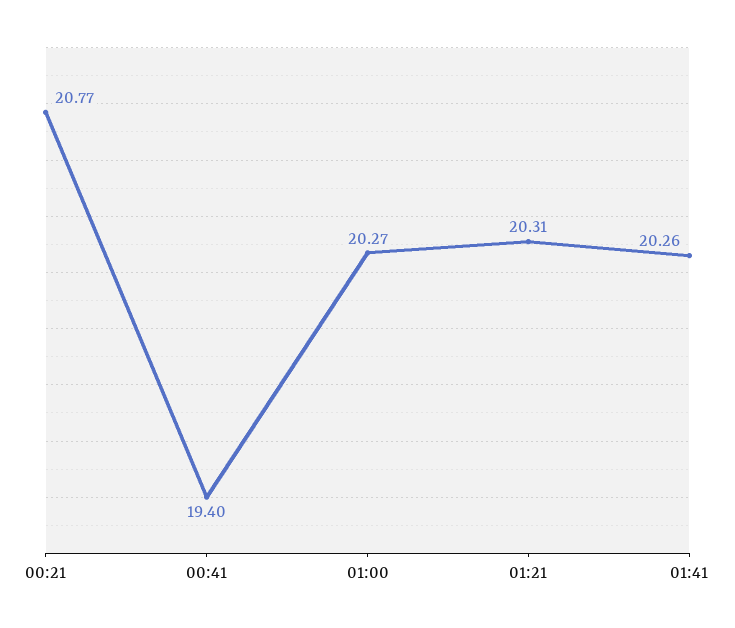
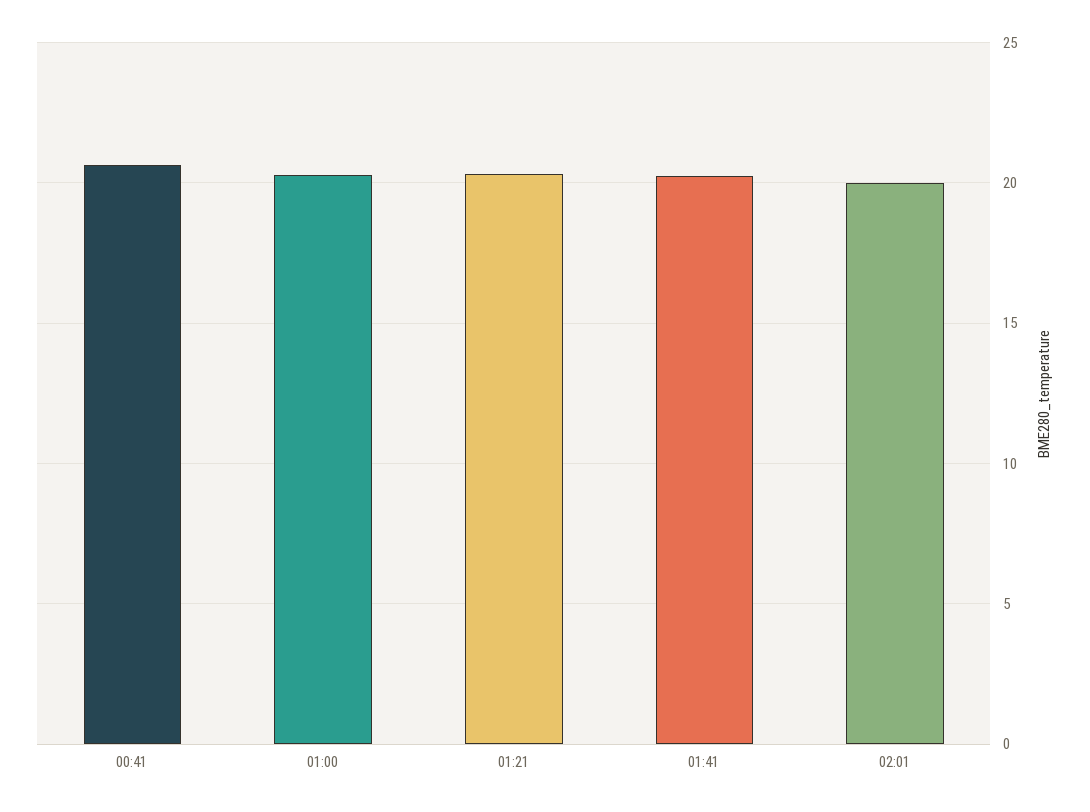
00:21: 20.77 -> none
00:41: 19.4 -> 20.5
02:01: none -> 20

